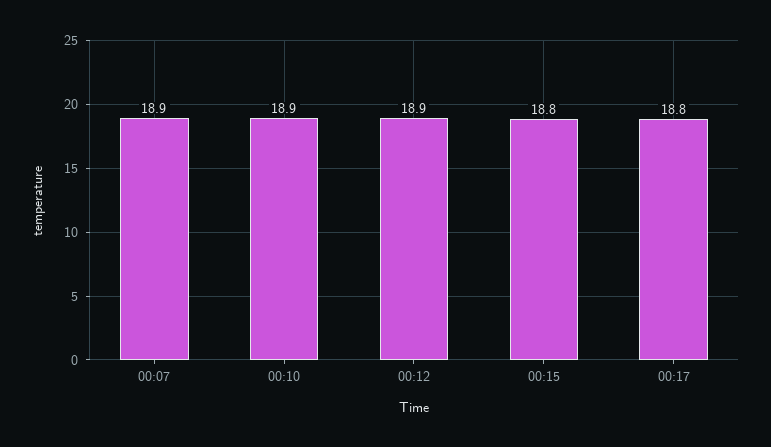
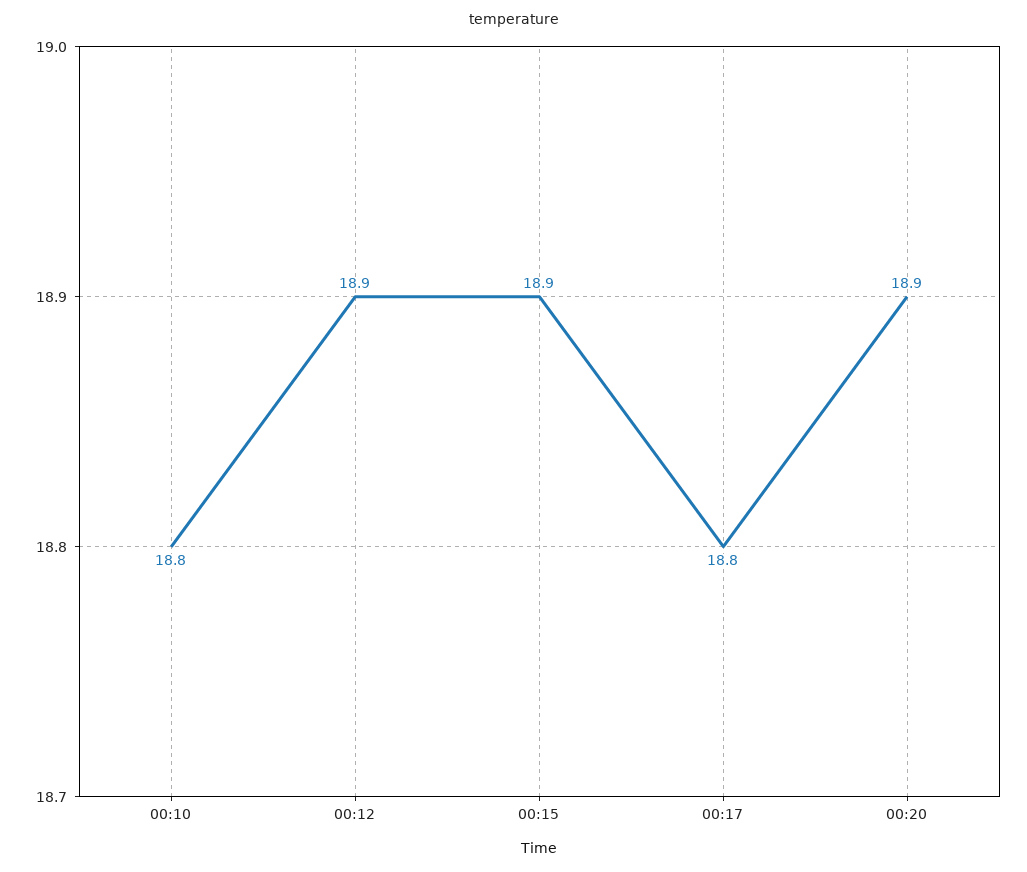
00:07: 18.9 -> none
00:10: 18.9 -> 18.8
00:15: 18.8 -> 18.9
00:20: none -> 18.9

